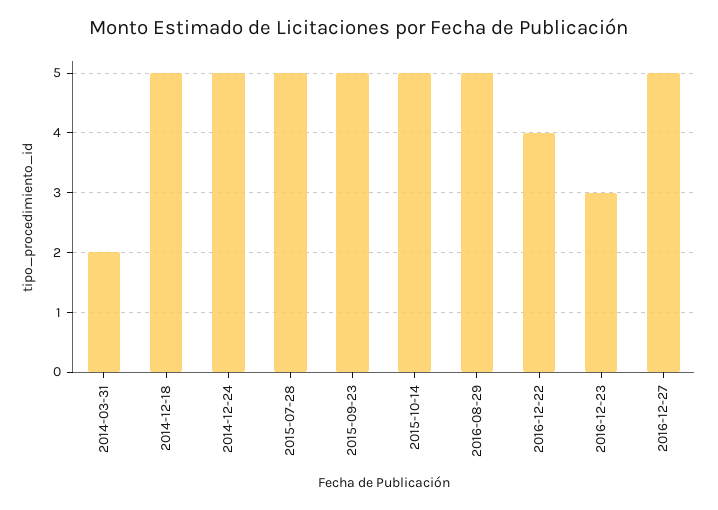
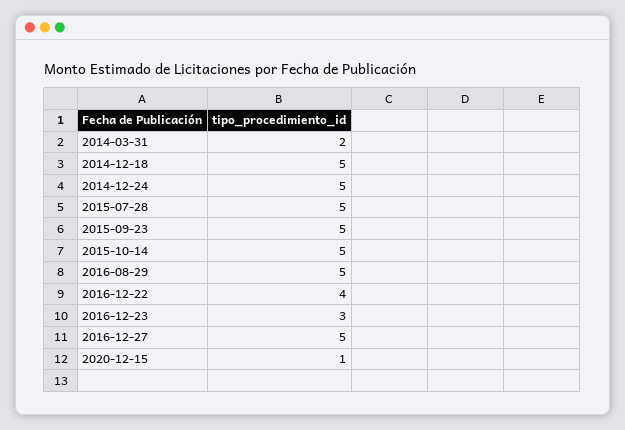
2020-12-15: none -> 1

